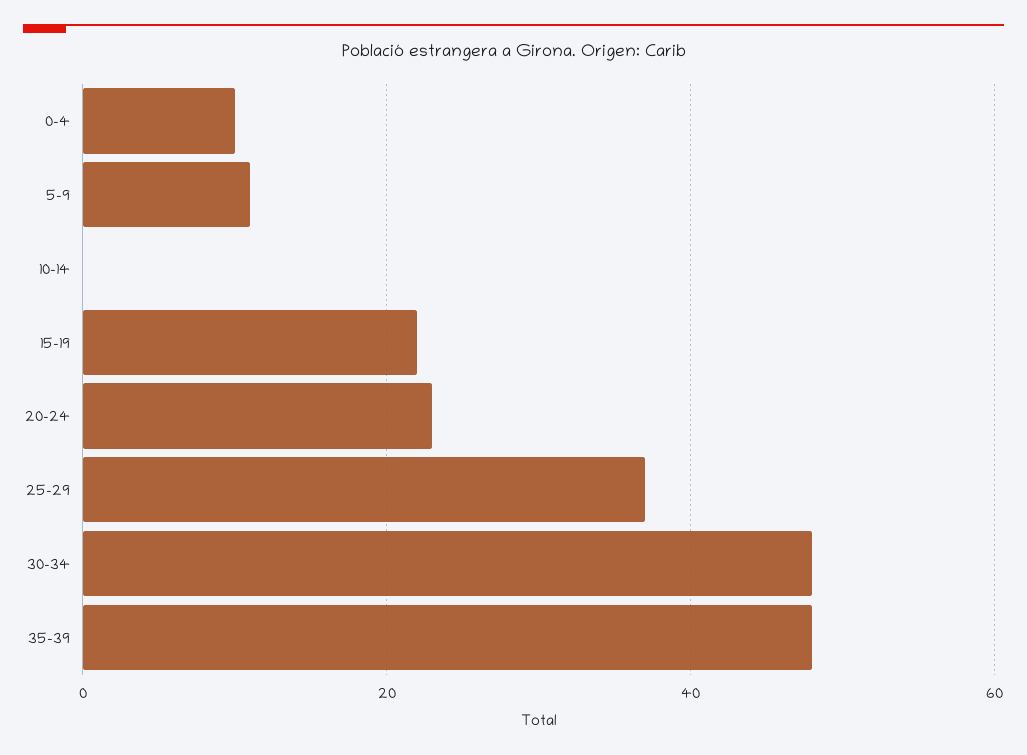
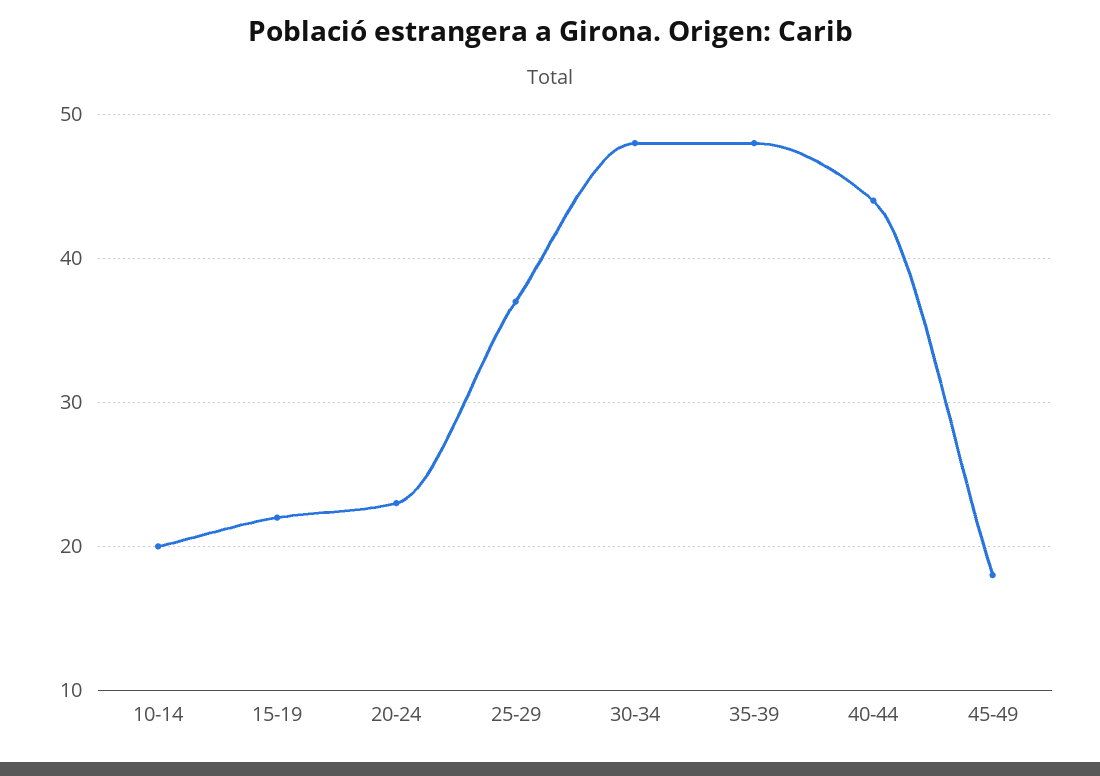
0-4: 10 -> none
5-9: 10 -> none
10-14: 0 -> 20
40-44: none -> 44
45-49: none -> 18

